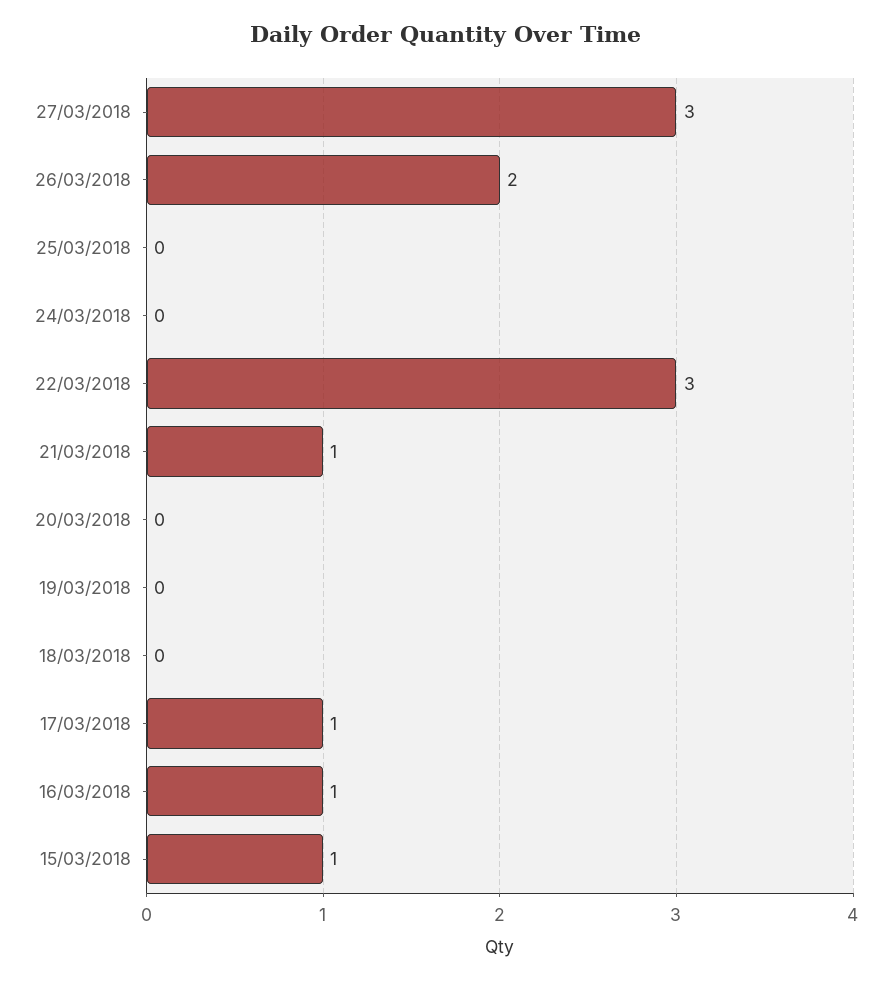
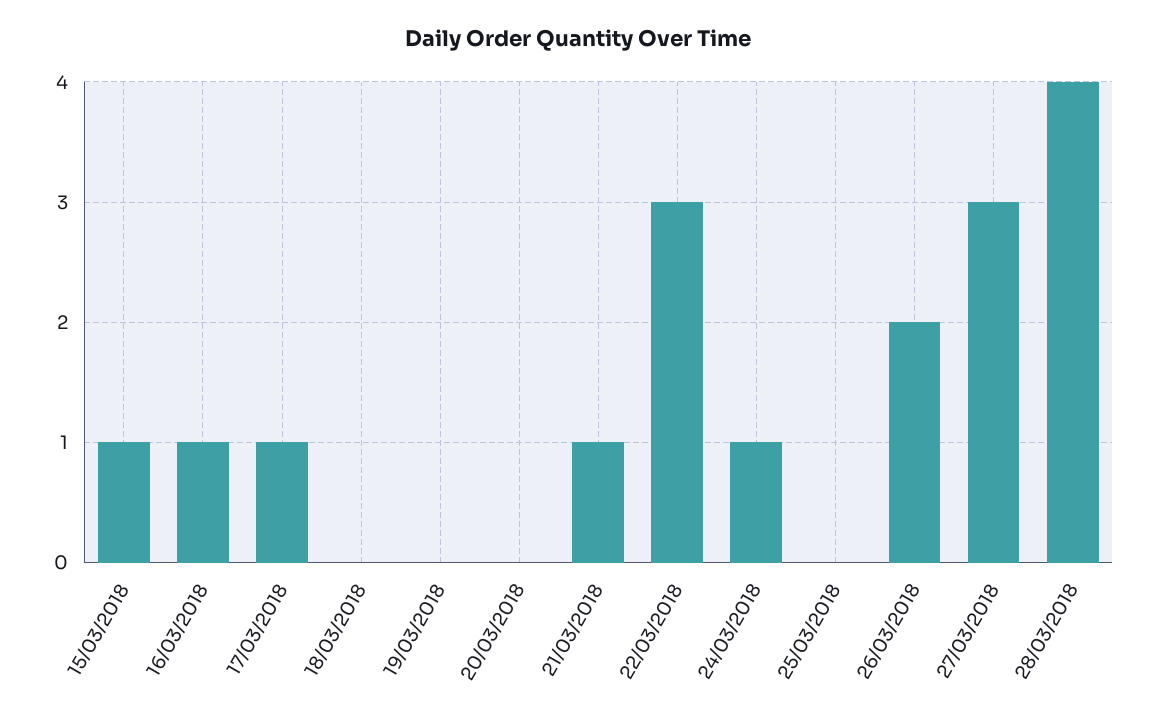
24/03/2018: 0 -> 1
28/03/2018: none -> 4

